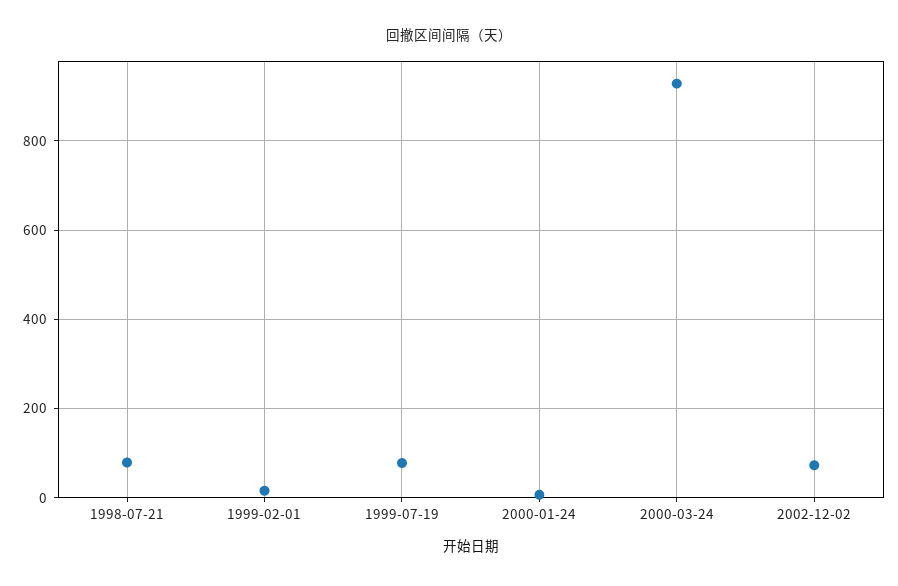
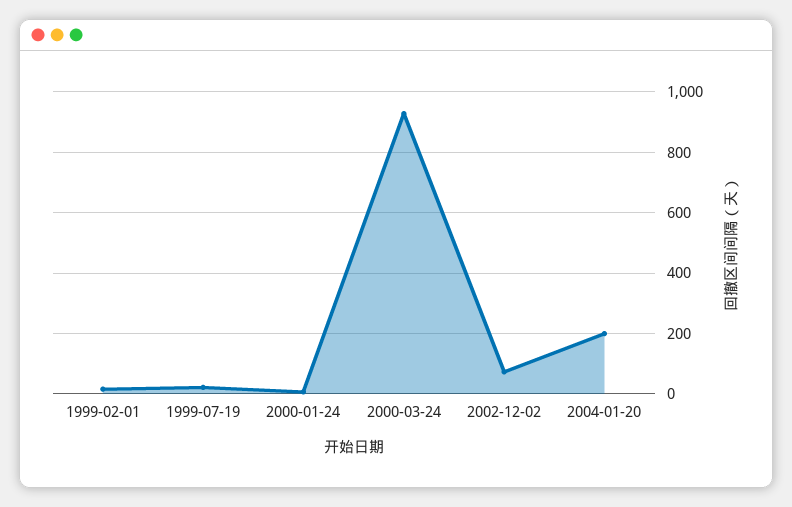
1998-07-21: 80 -> none
1999-07-19: 80 -> 20
2004-01-20: none -> 200

